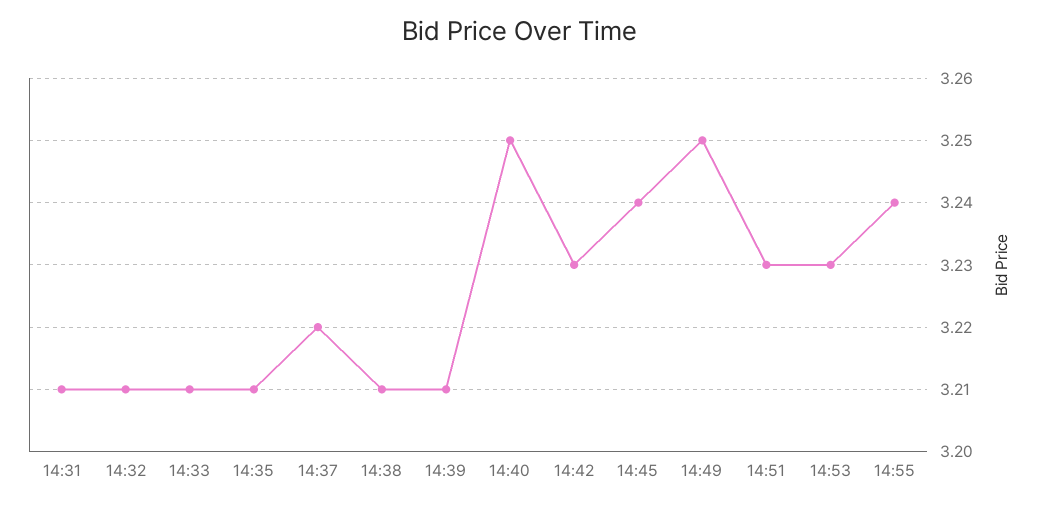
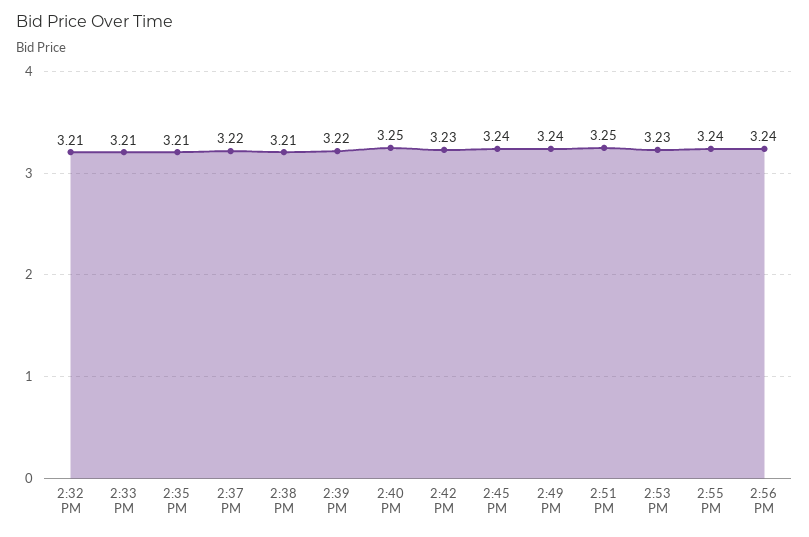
14:31: 3.21 -> none
14:39: 3.21 -> 3.22
14:49: 3.25 -> 3.24
14:51: 3.23 -> 3.25
2:56 PM: none -> 3.24

